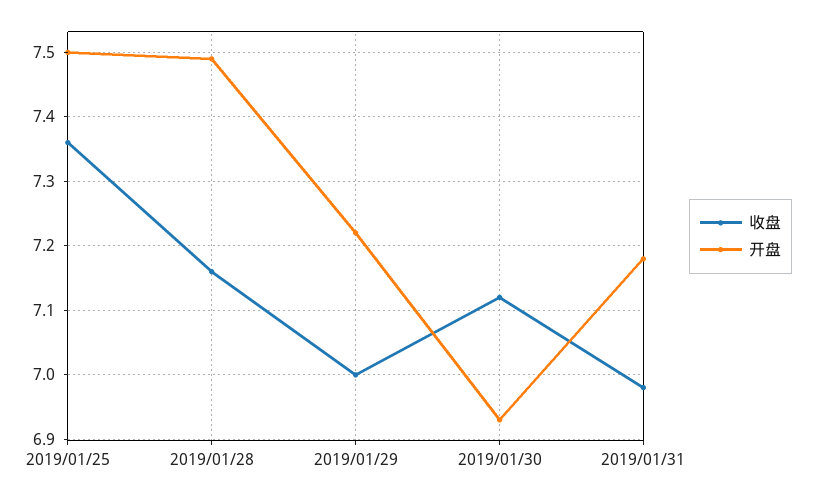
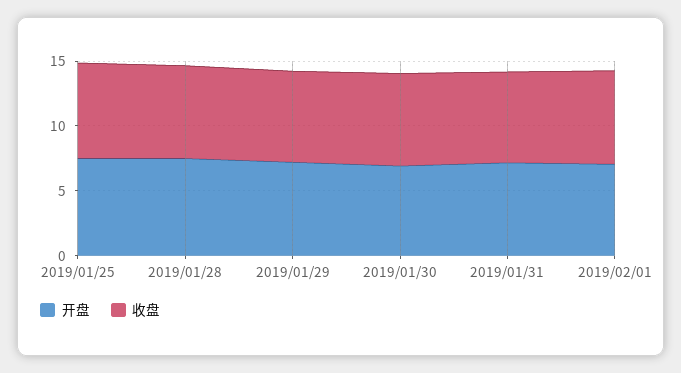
开盘, 2019/02/01: none -> 7
收盘, 2019/02/01: none -> 7

